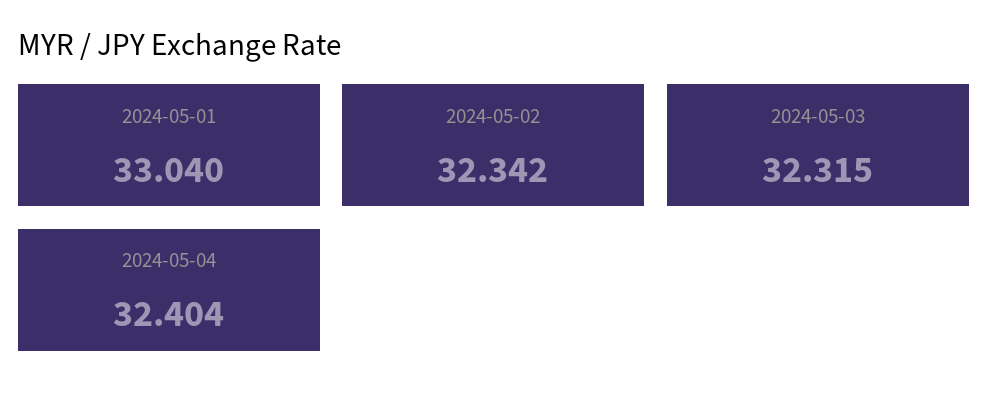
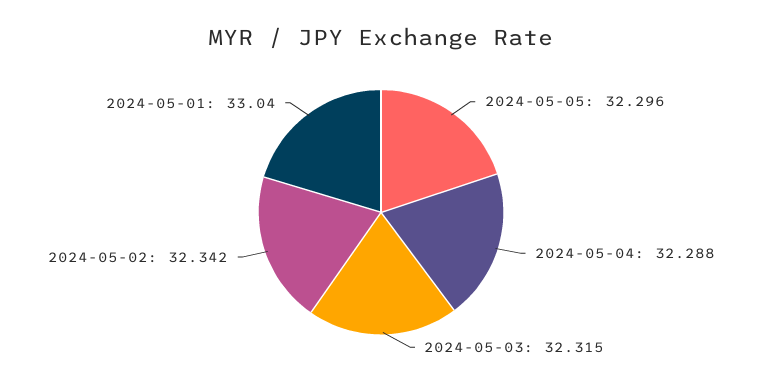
2024-05-04: 32.404 -> 32.288
2024-05-05: none -> 32.296

